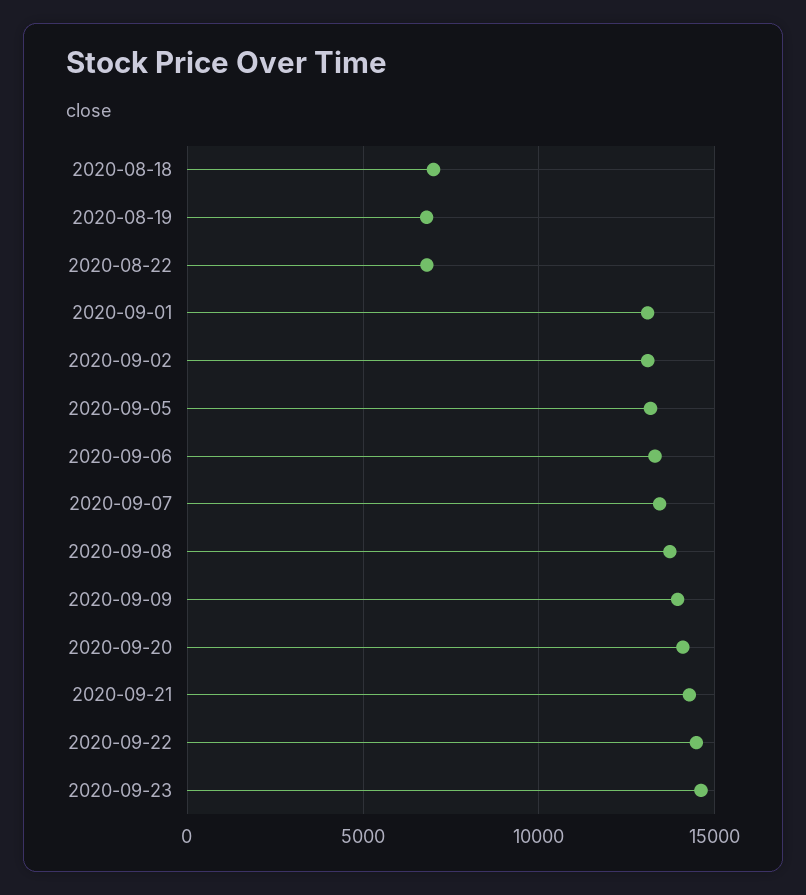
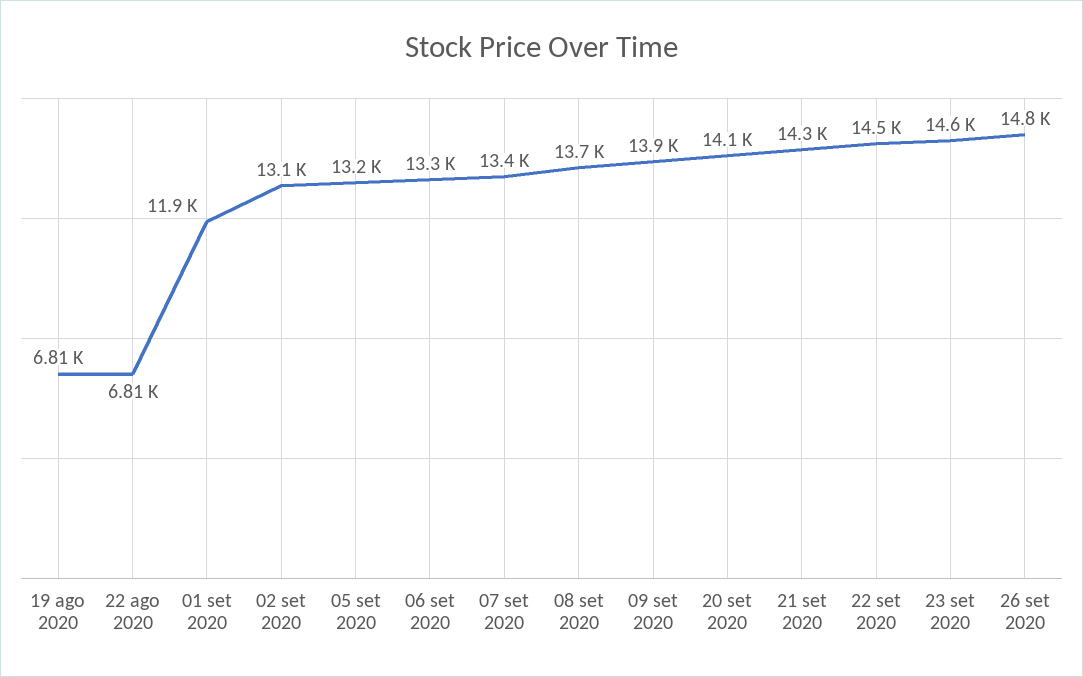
2020-08-18: 7000 -> none
2020-09-01: 13000 -> 11900
26 set 2020: none -> 14800

